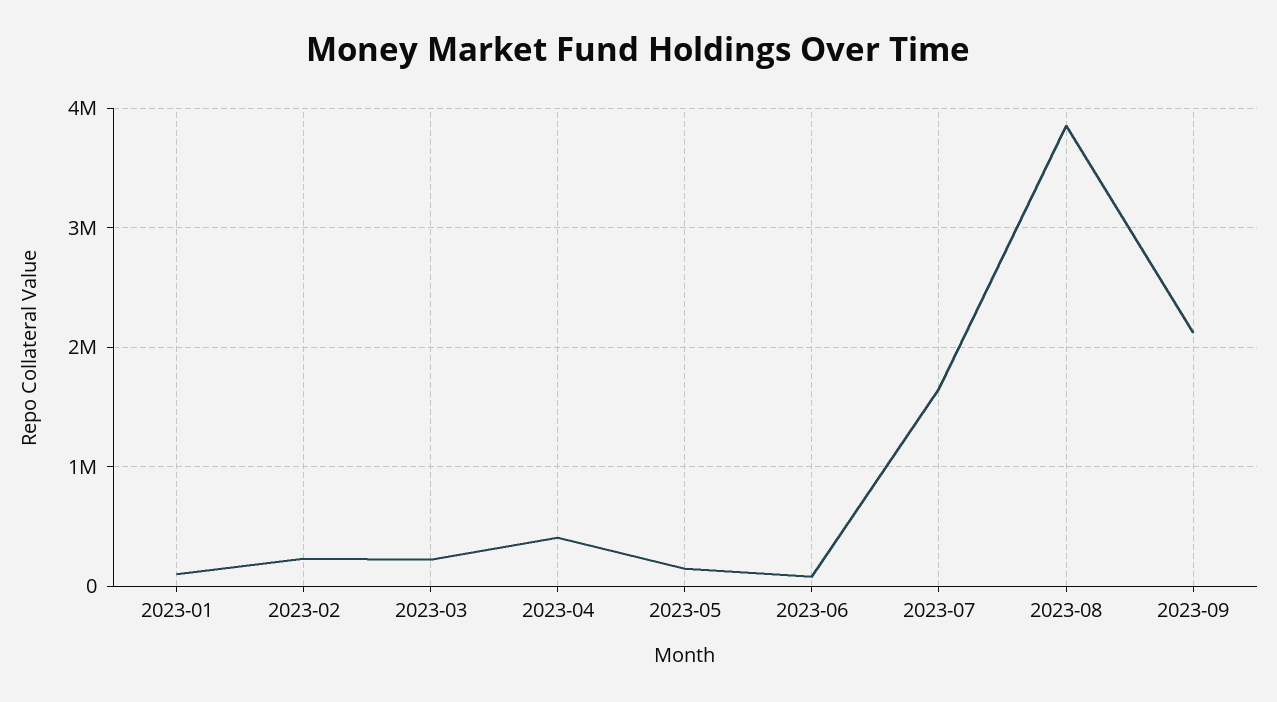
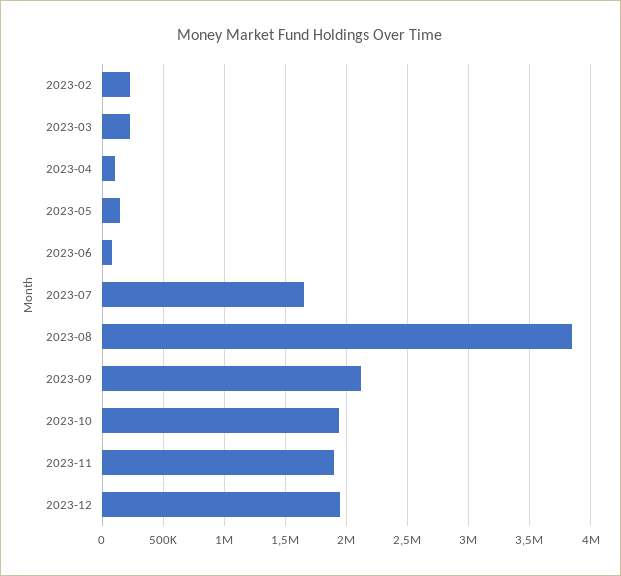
2023-01: 100000 -> none
2023-04: 400000 -> 100000
2023-10: none -> 1950000
2023-11: none -> 1900000
2023-12: none -> 1950000

